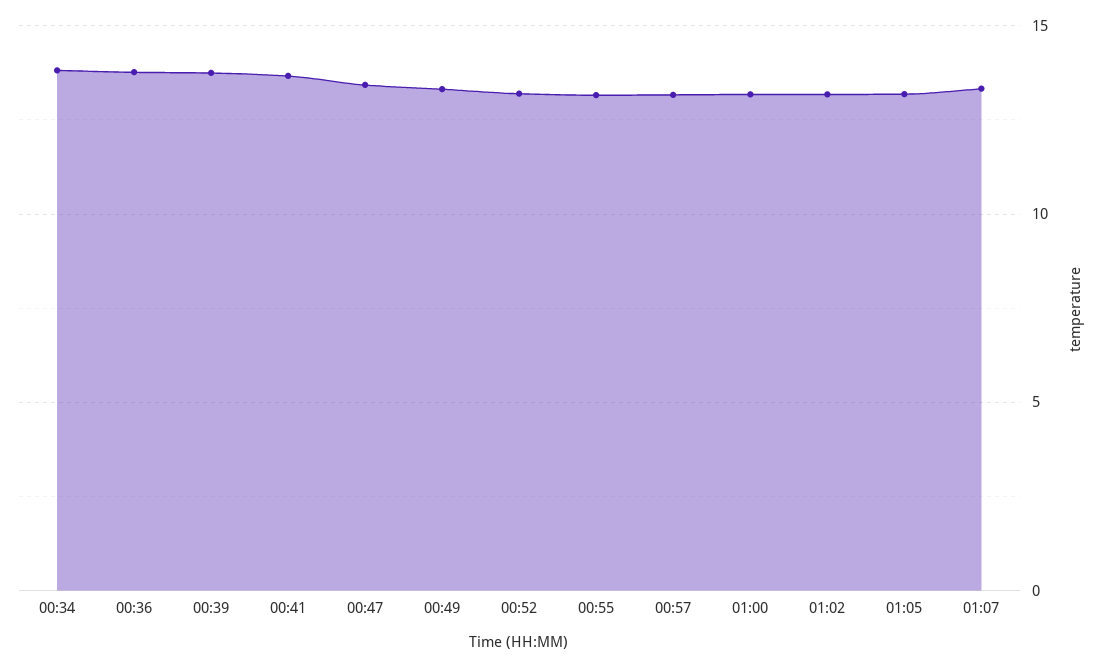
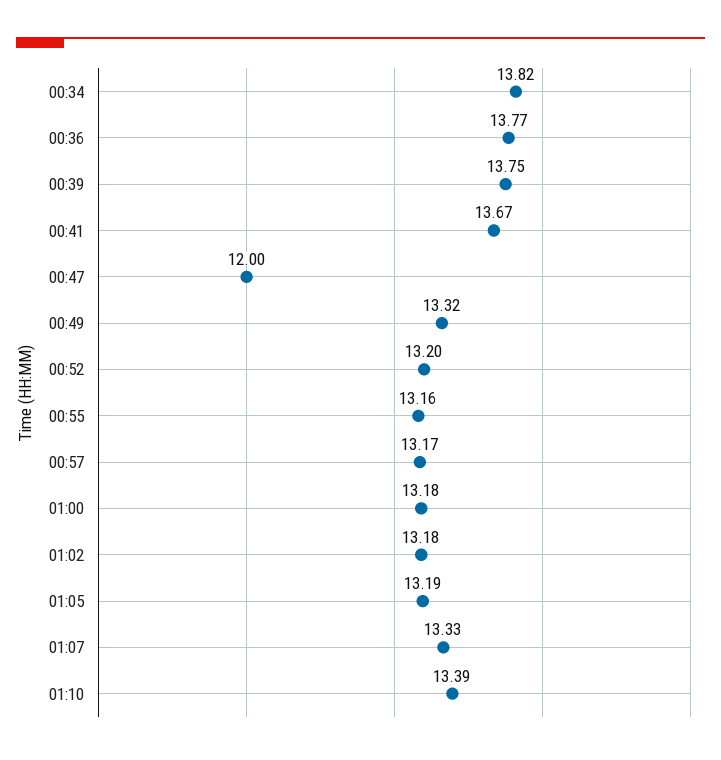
00:47: 13.5 -> 12
01:10: none -> 13.39

